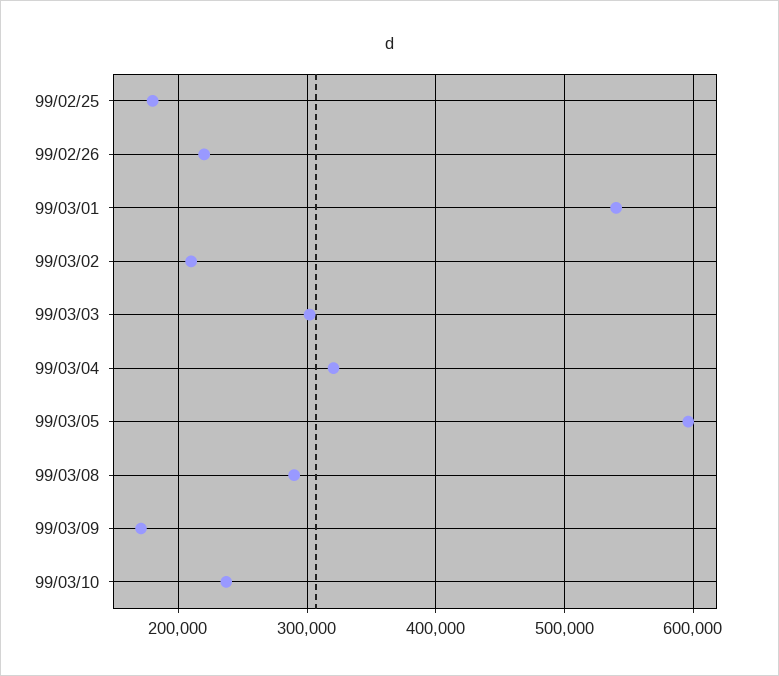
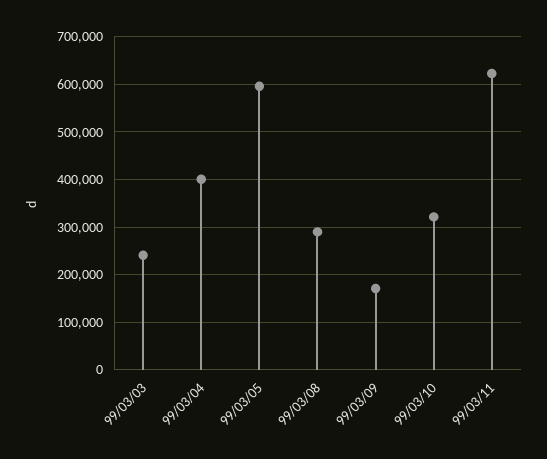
99/02/25: 180000 -> none
99/02/26: 220000 -> none
99/03/01: 540000 -> none
99/03/02: 210000 -> none
99/03/03: 300000 -> 240000
99/03/04: 320000 -> 400000
99/03/10: 240000 -> 320000
99/03/11: none -> 620000

